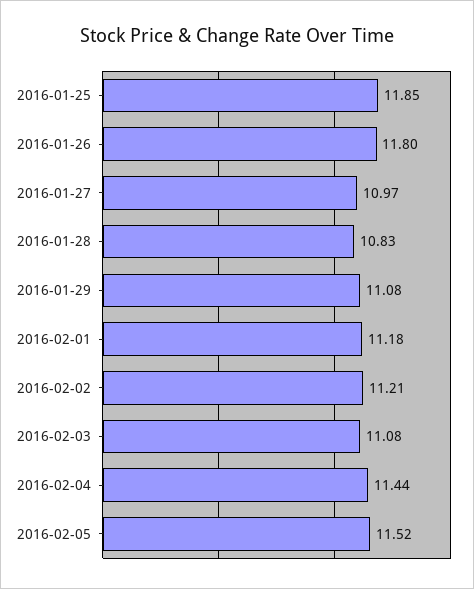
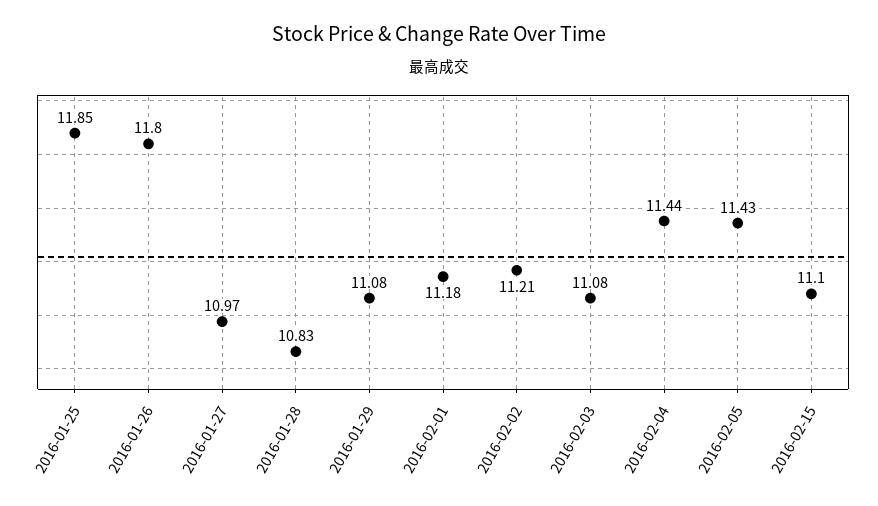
2016-02-05: 11.52 -> 11.43
2016-02-15: none -> 11.1

